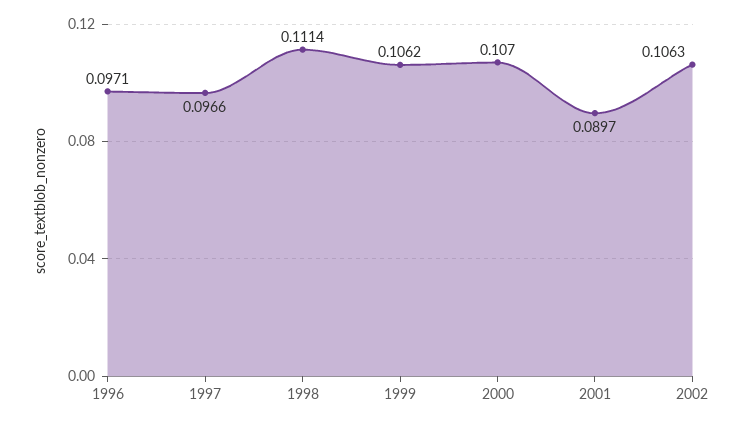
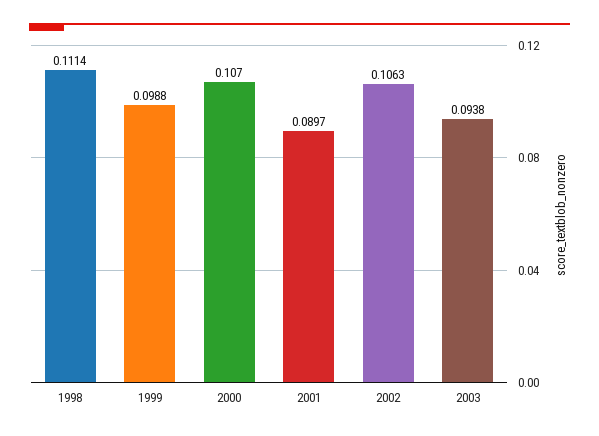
1996: 0.0971 -> none
1997: 0.0966 -> none
1999: 0.1062 -> 0.0988
2003: none -> 0.0938

